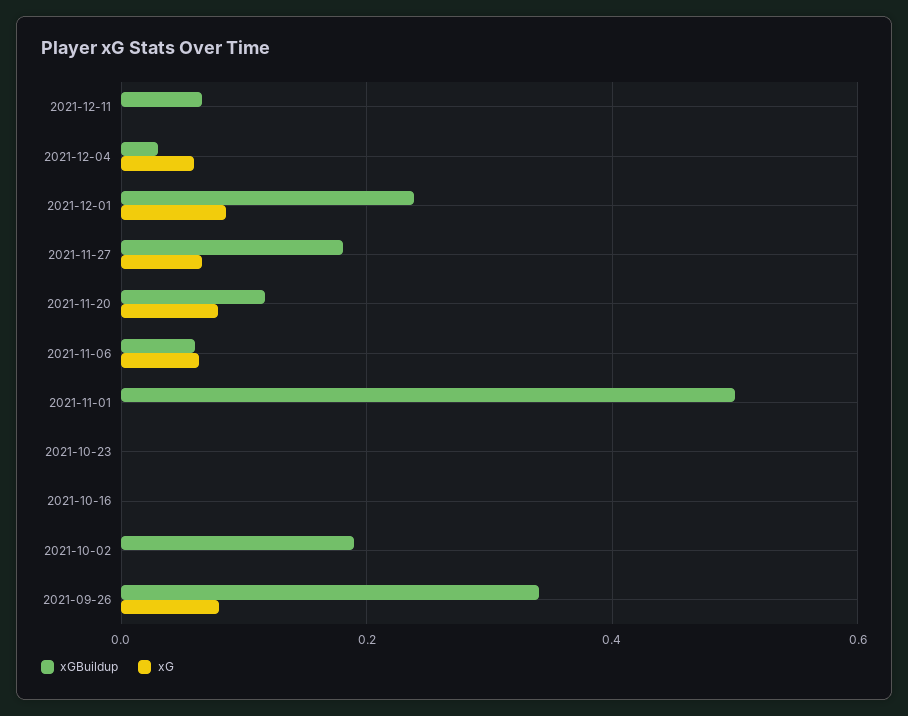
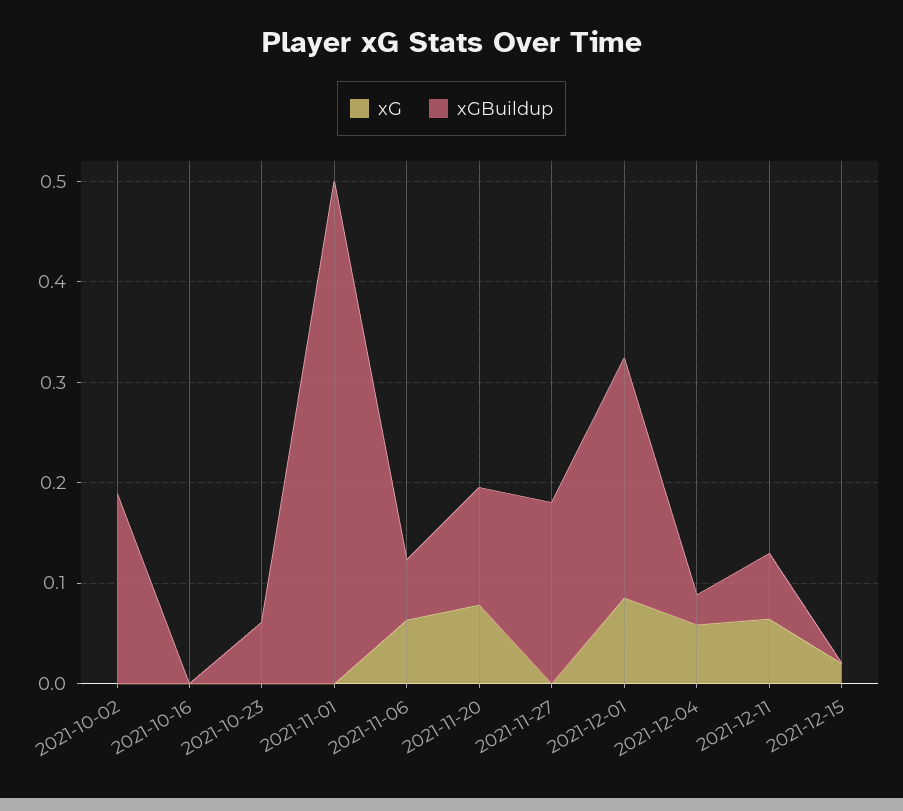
xG, 2021-12-11: 0 -> 0.06
xG, 2021-11-27: 0.06 -> 0
xGBuildup, 2021-10-23: 0 -> 0.06
xGBuildup, 2021-09-26: 0.34 -> none
xG, 2021-09-26: 0.08 -> none
xG, 2021-12-15: none -> 0.02
xGBuildup, 2021-12-15: none -> 0

